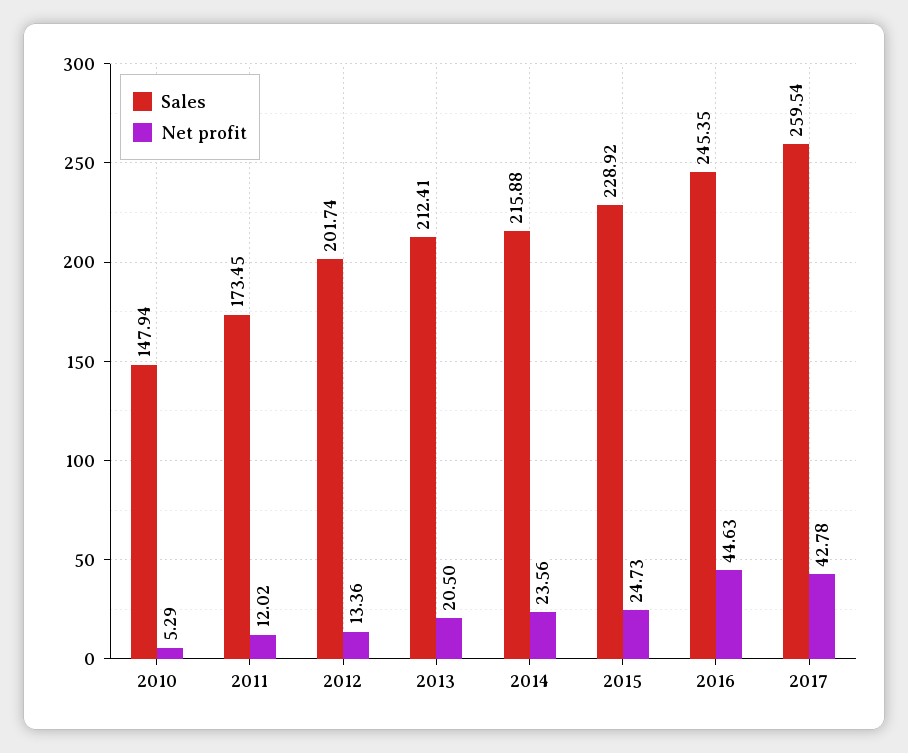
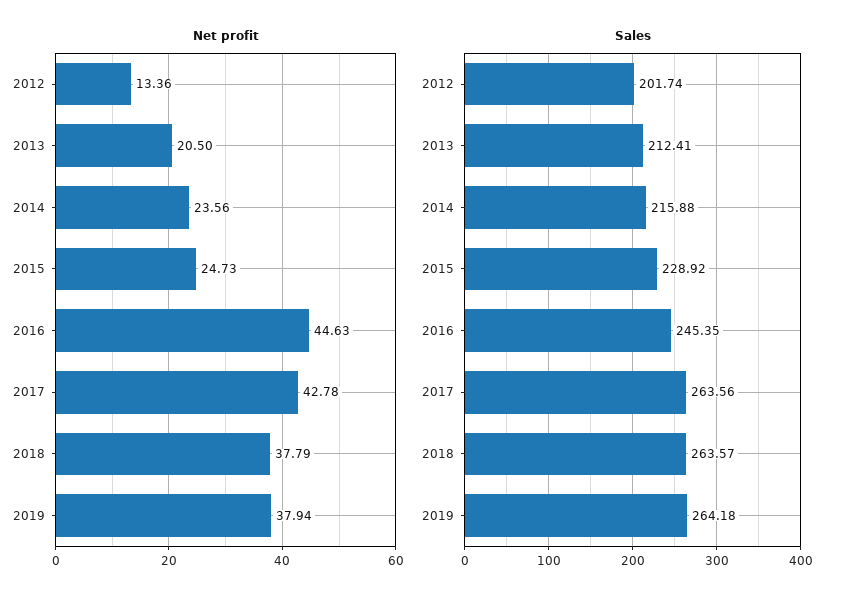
Sales, 2010: 147.94 -> none
Net profit, 2010: 5.29 -> none
Sales, 2011: 173.45 -> none
Net profit, 2011: 12.02 -> none
Sales, 2017: 259.54 -> 263.56
Net profit, 2018: none -> 37.79
Net profit, 2019: none -> 37.94
Sales, 2018: none -> 263.57
Sales, 2019: none -> 264.18

